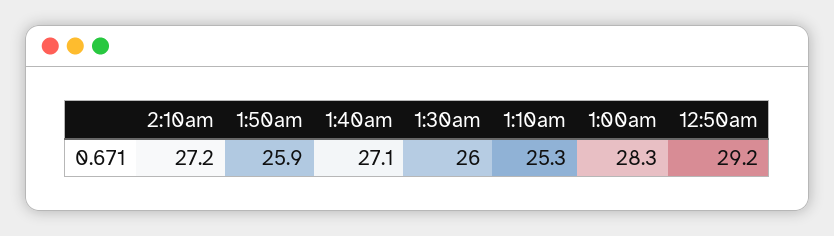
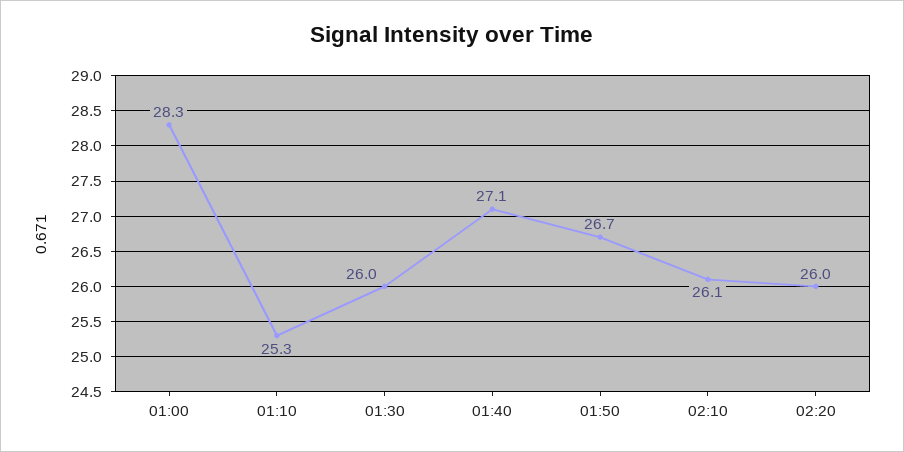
2:10am: 27.2 -> 26.1
1:50am: 25.9 -> 26.7
12:50am: 29.2 -> none
02:20: none -> 26

